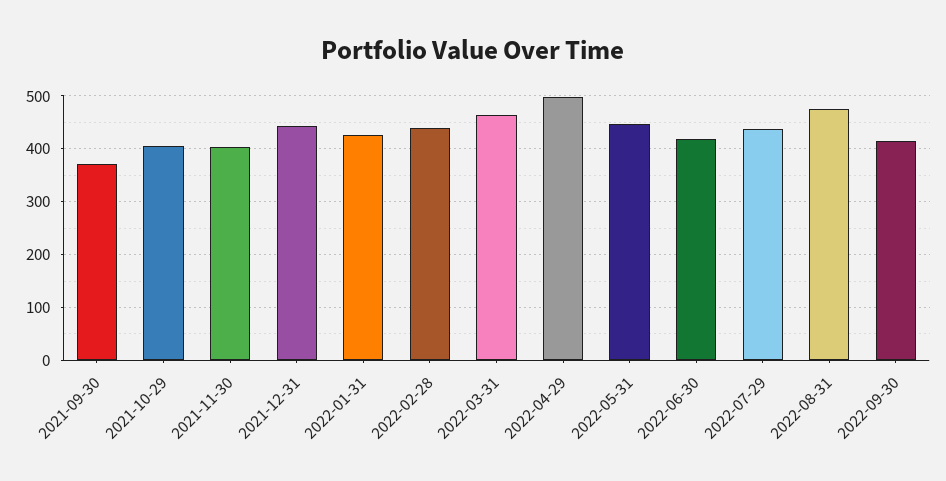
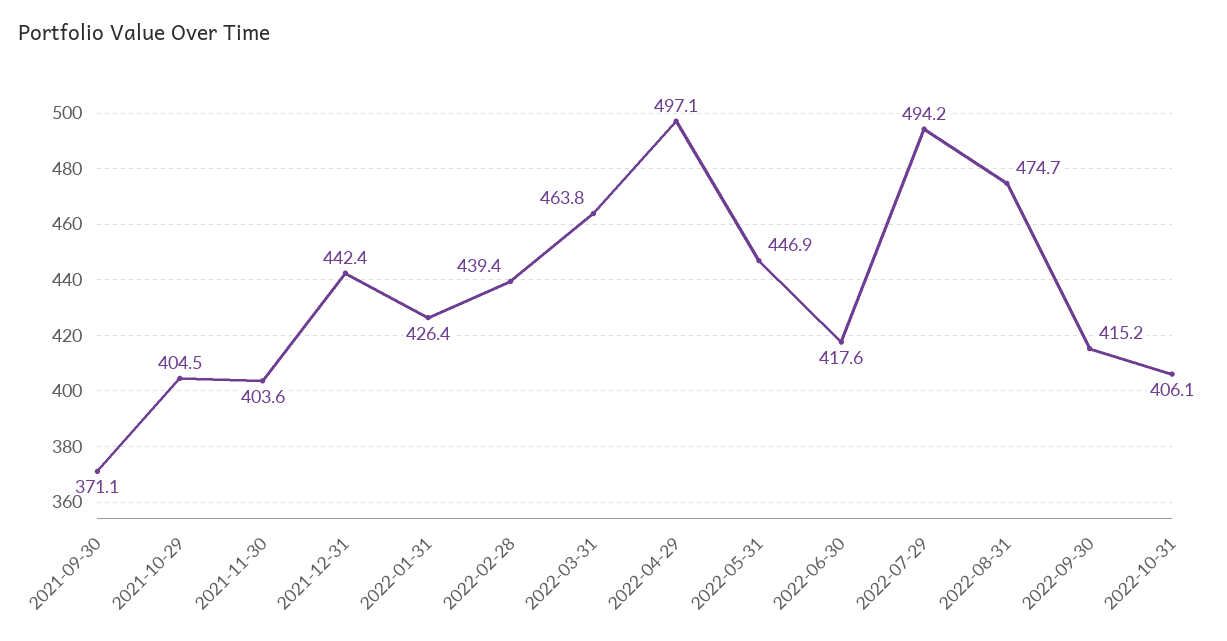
2022-07-29: 440 -> 494.2
2022-10-31: none -> 406.1

